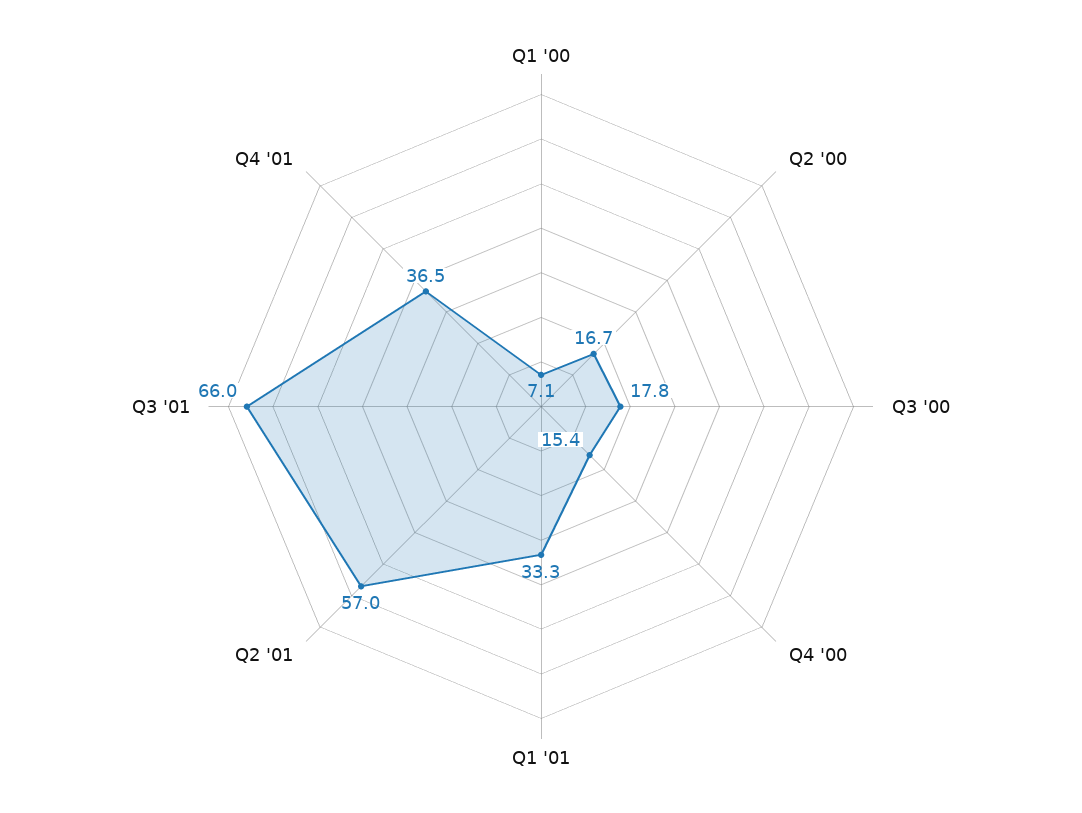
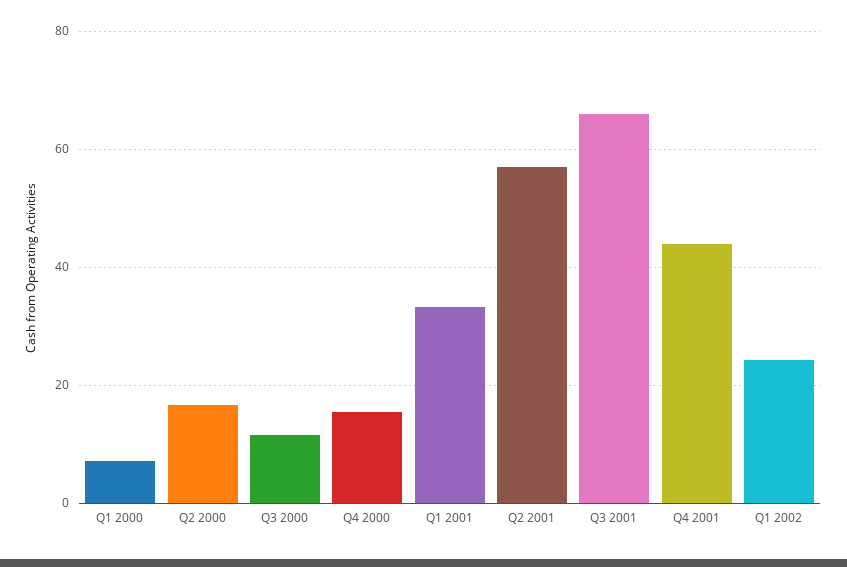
Q3 '00: 17.8 -> 12
Q4 '01: 36.5 -> 44
Q1 2002: none -> 24

